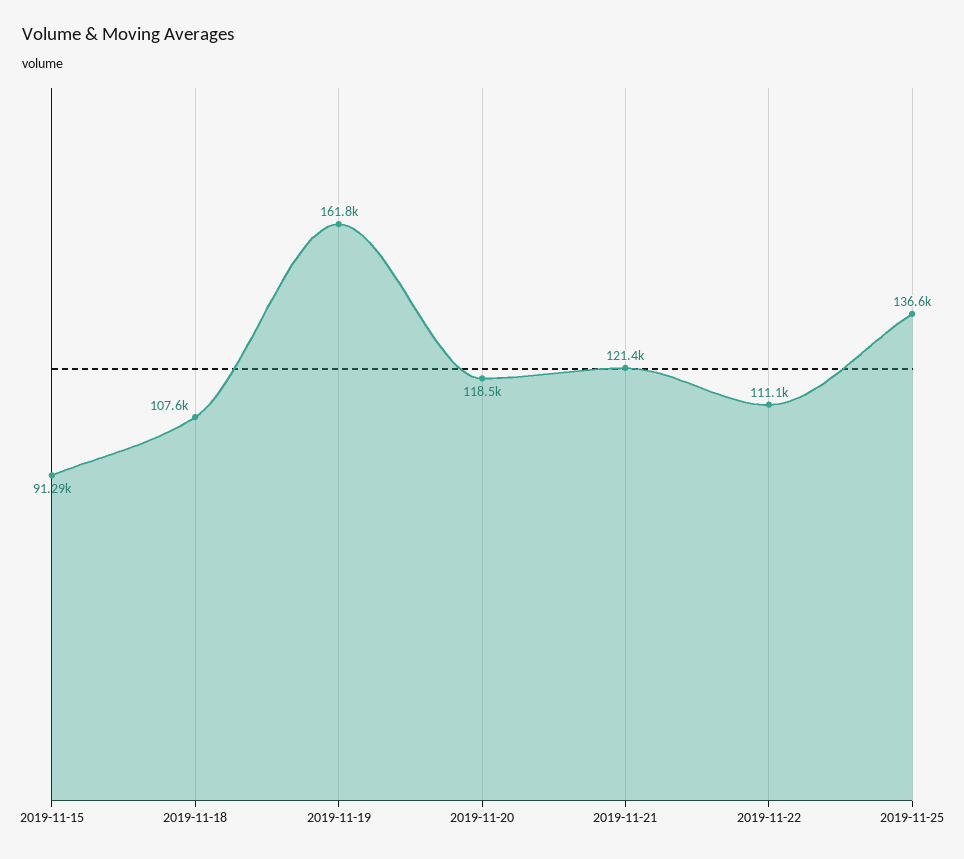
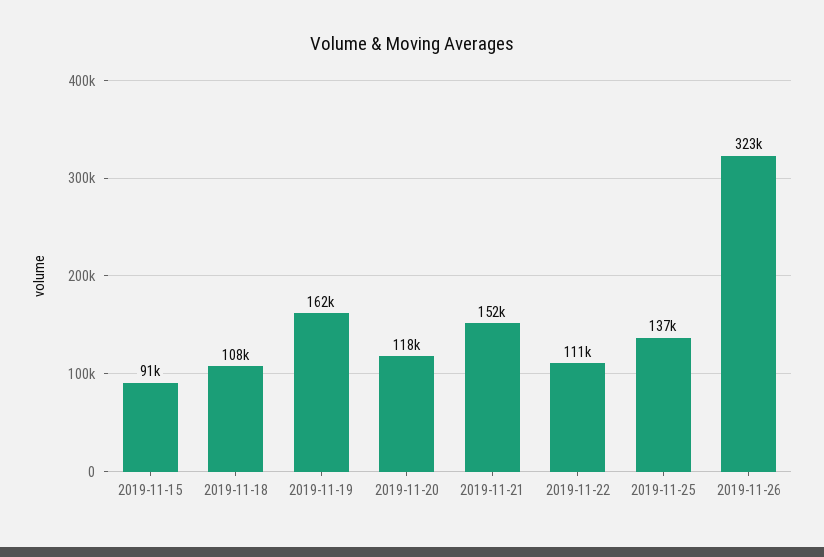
2019-11-21: 121400 -> 152000
2019-11-26: none -> 323000

